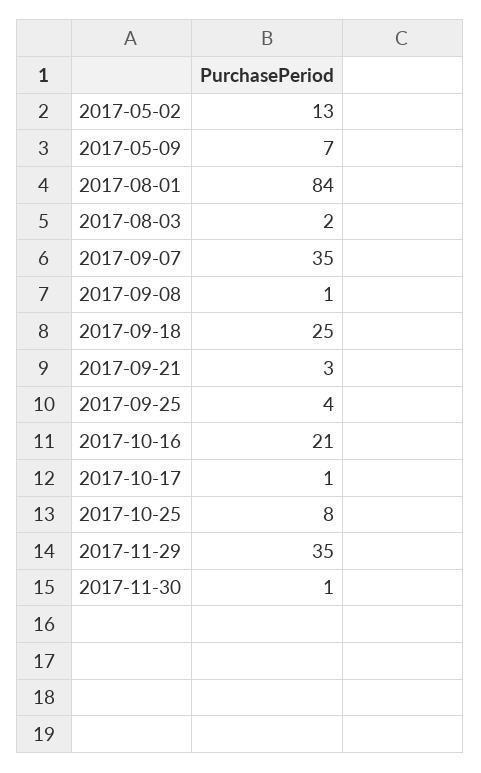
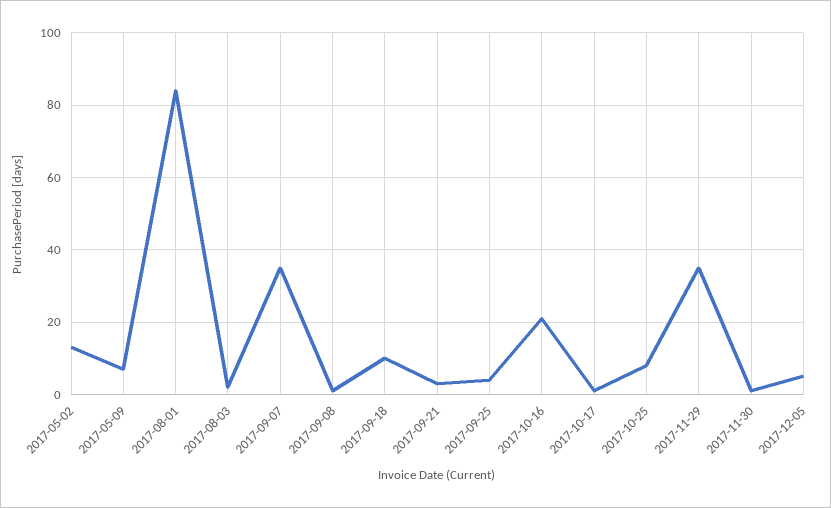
2017-09-18: 25 -> 10
2017-12-05: none -> 5

